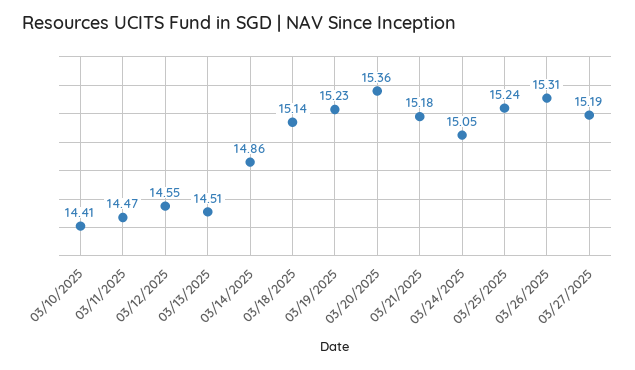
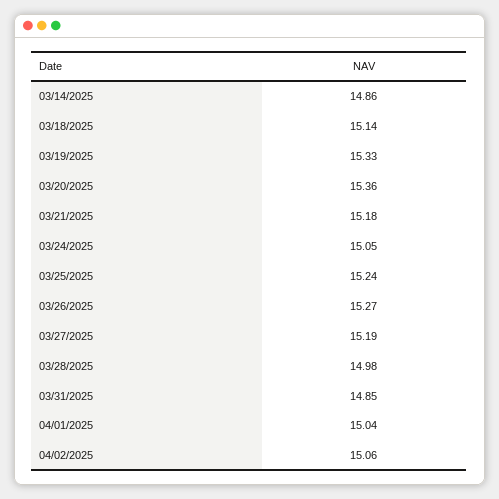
03/10/2025: 14.41 -> none
03/11/2025: 14.47 -> none
03/12/2025: 14.55 -> none
03/13/2025: 14.51 -> none
03/19/2025: 15.23 -> 15.33
03/26/2025: 15.31 -> 15.27
03/28/2025: none -> 14.98
03/31/2025: none -> 14.85
04/01/2025: none -> 15.04
04/02/2025: none -> 15.06

